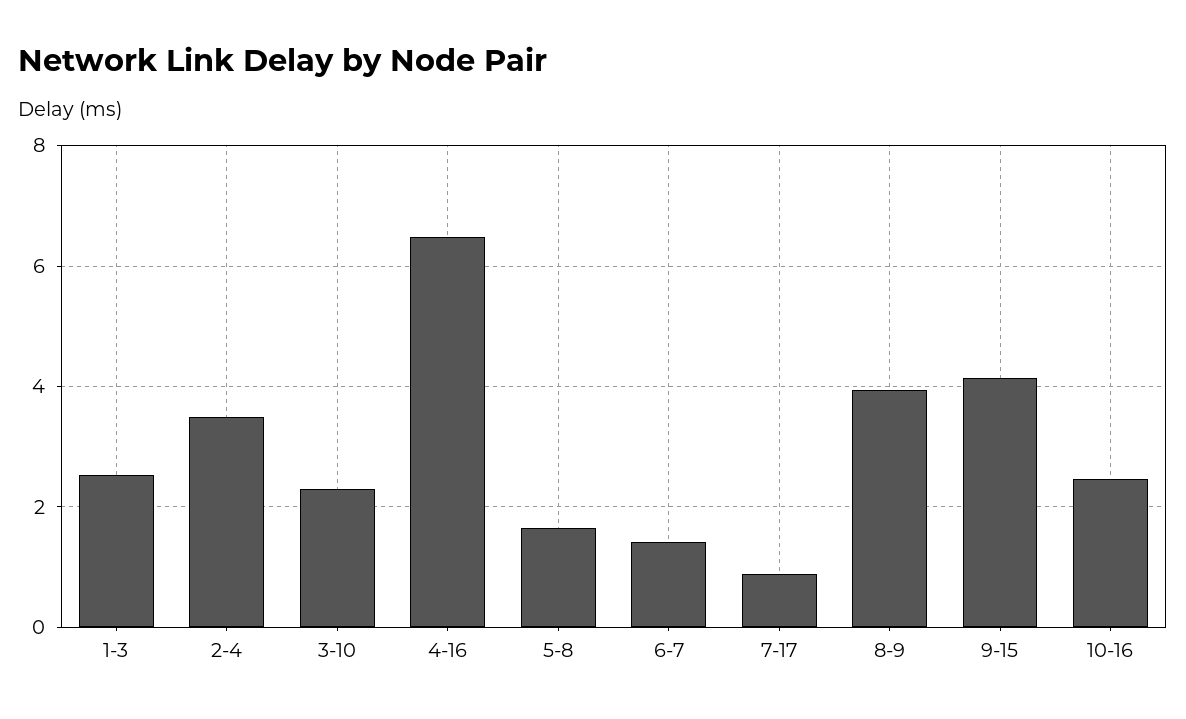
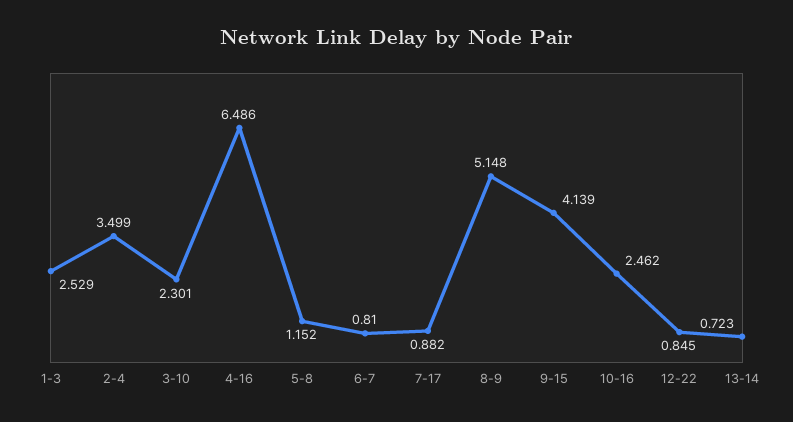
5-8: 1.6 -> 1.152
6-7: 1.4 -> 0.81
8-9: 4 -> 5.148
12-22: none -> 0.845
13-14: none -> 0.723

